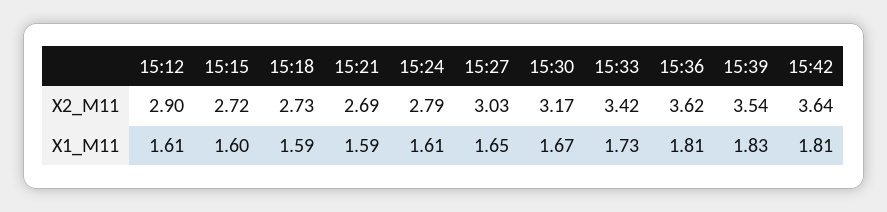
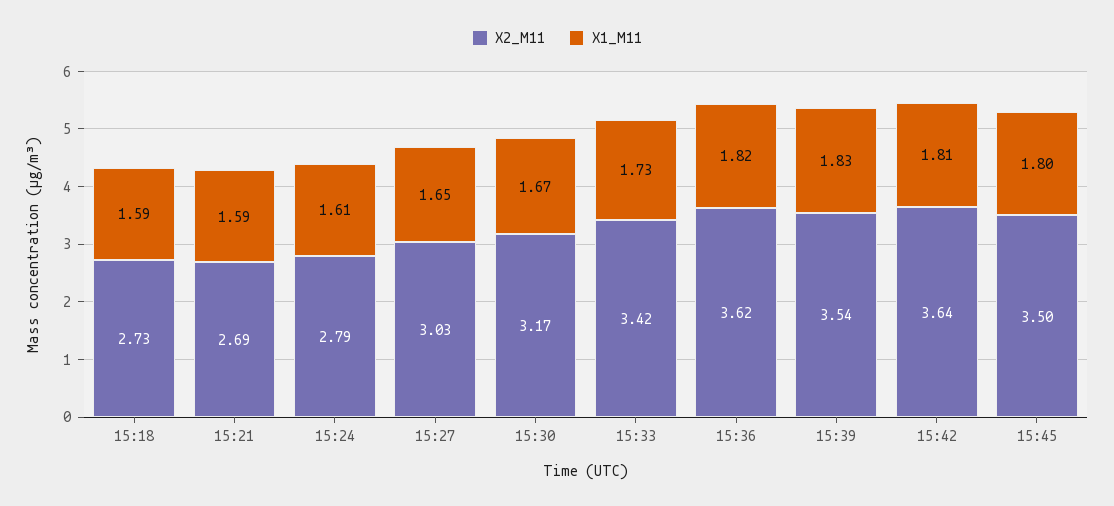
X2_M11, 15:12: 2.9 -> none
X2_M11, 15:15: 2.72 -> none
X1_M11, 15:12: 1.61 -> none
X1_M11, 15:15: 1.6 -> none
X1_M11, 15:36: 1.81 -> 1.82
X2_M11, 15:45: none -> 3.5
X1_M11, 15:45: none -> 1.8

